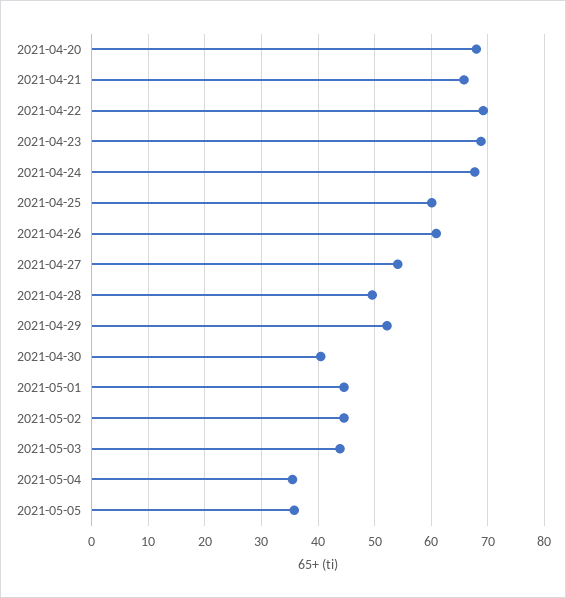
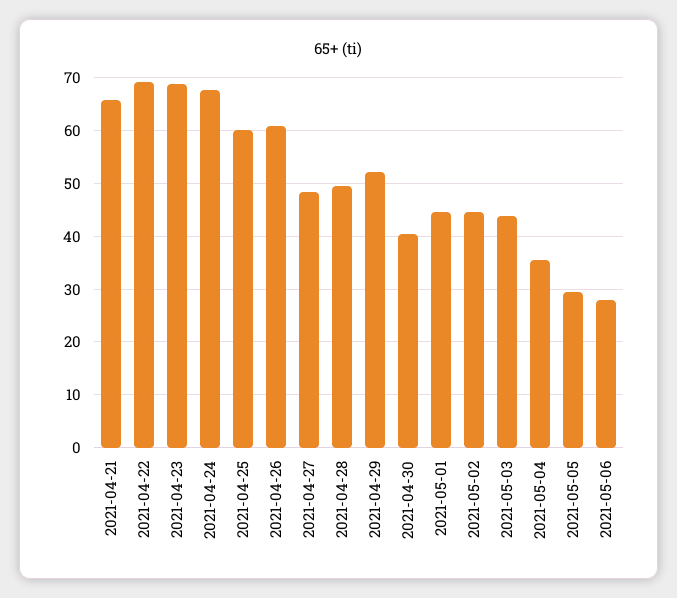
2021-04-20: 68 -> none
2021-04-27: 54 -> 48
2021-05-05: 36 -> 30
2021-05-06: none -> 28

